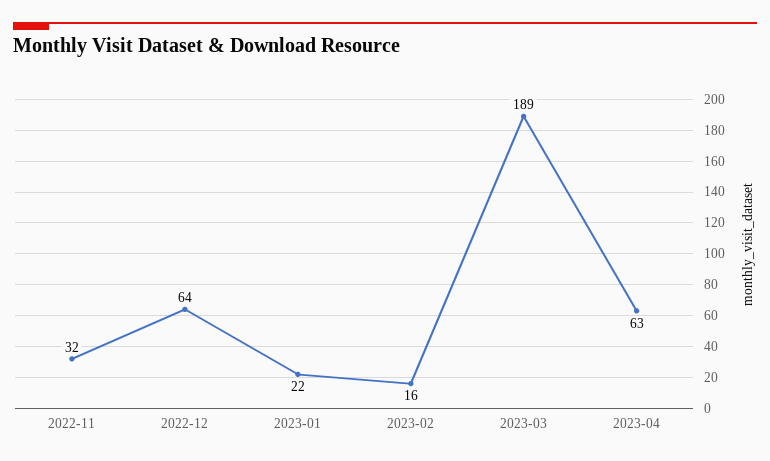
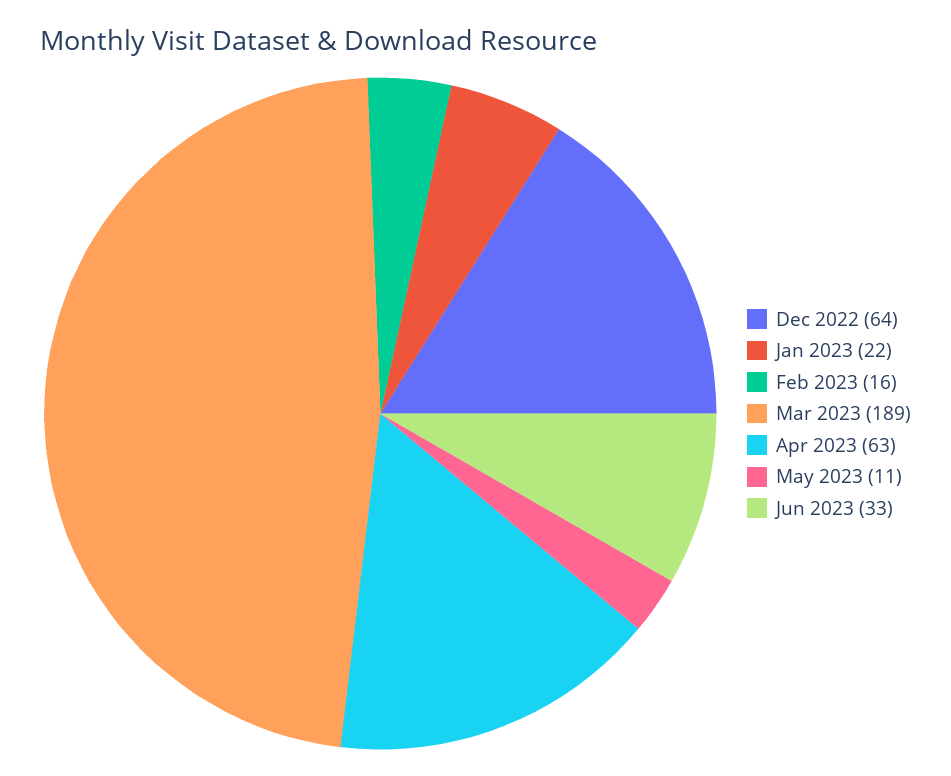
2022-11: 32 -> none
May 2023: none -> 11
Jun 2023: none -> 33

